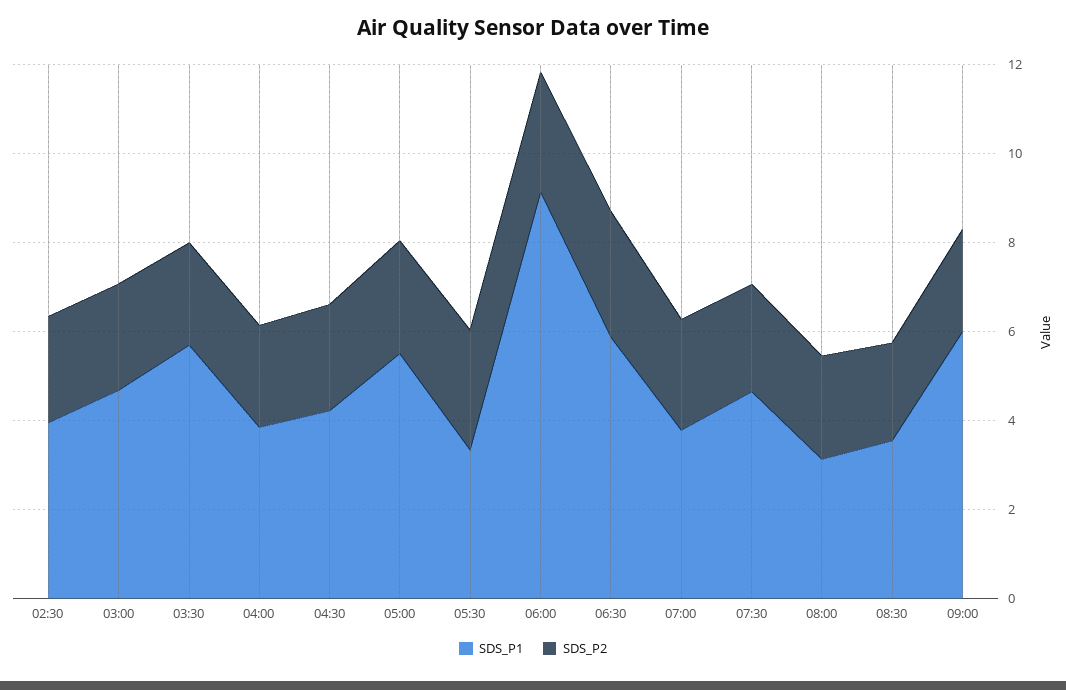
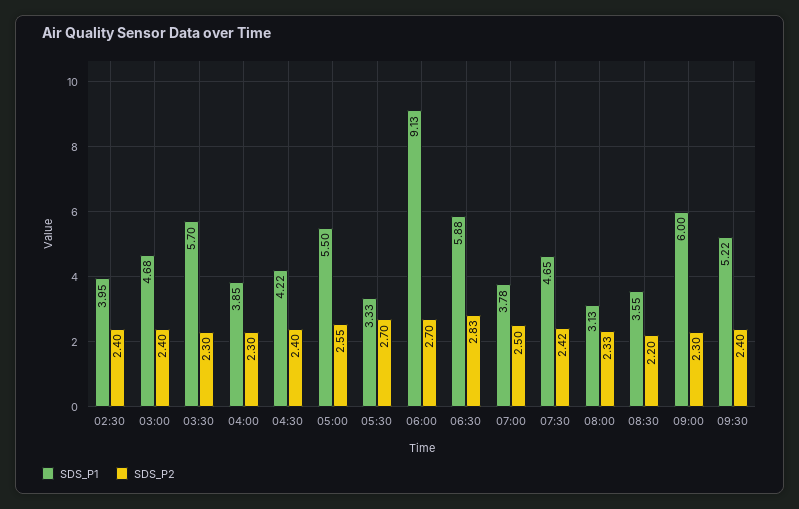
SDS_P1, 09:30: none -> 5.22
SDS_P2, 09:30: none -> 2.4

